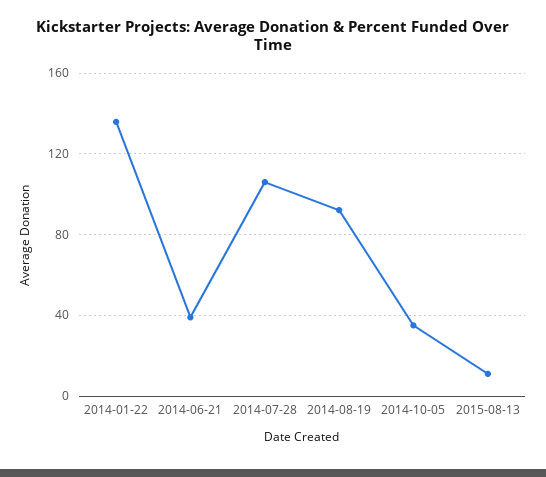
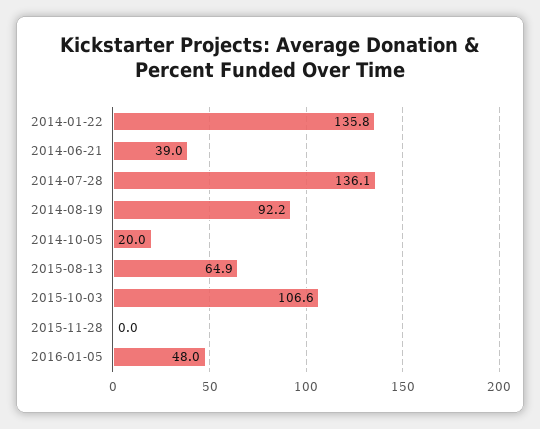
2014-07-28: 105 -> 136.1
2014-10-05: 35 -> 20
2015-08-13: 10 -> 64.9
2015-10-03: none -> 106.6
2015-11-28: none -> 0
2016-01-05: none -> 48

